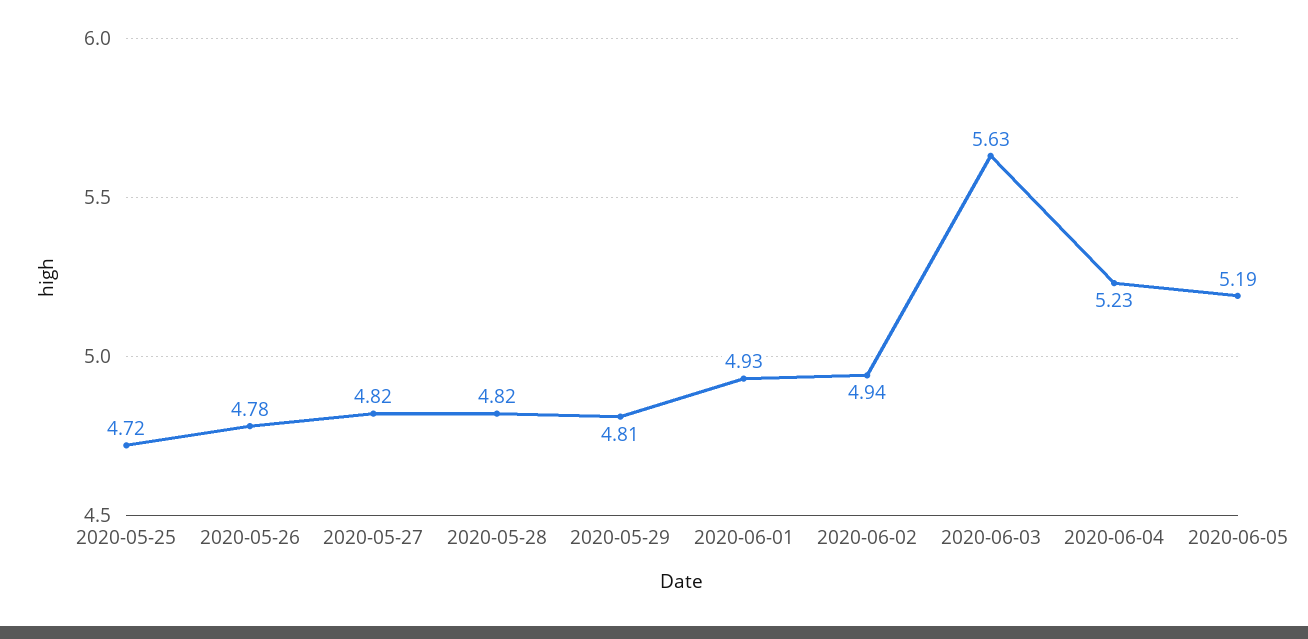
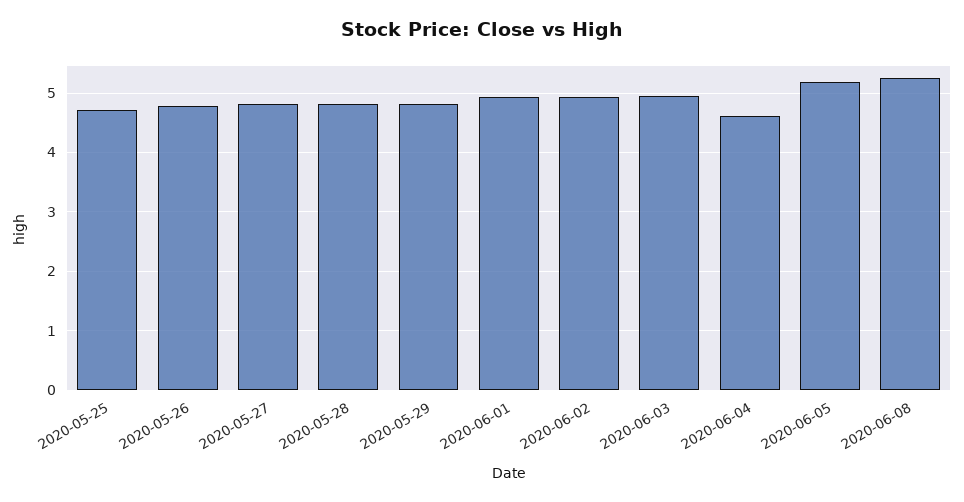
2020-06-03: 5.63 -> 5
2020-06-04: 5.23 -> 4.6
2020-06-08: none -> 5.2

